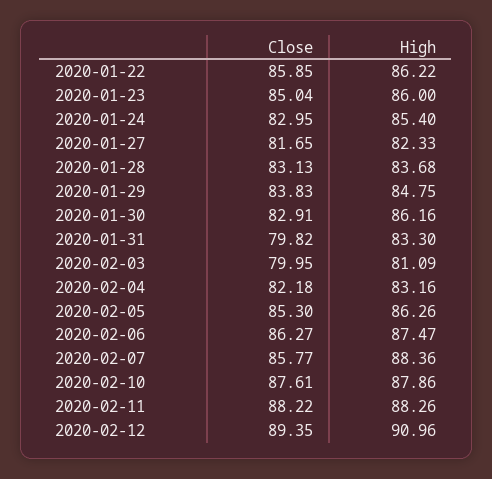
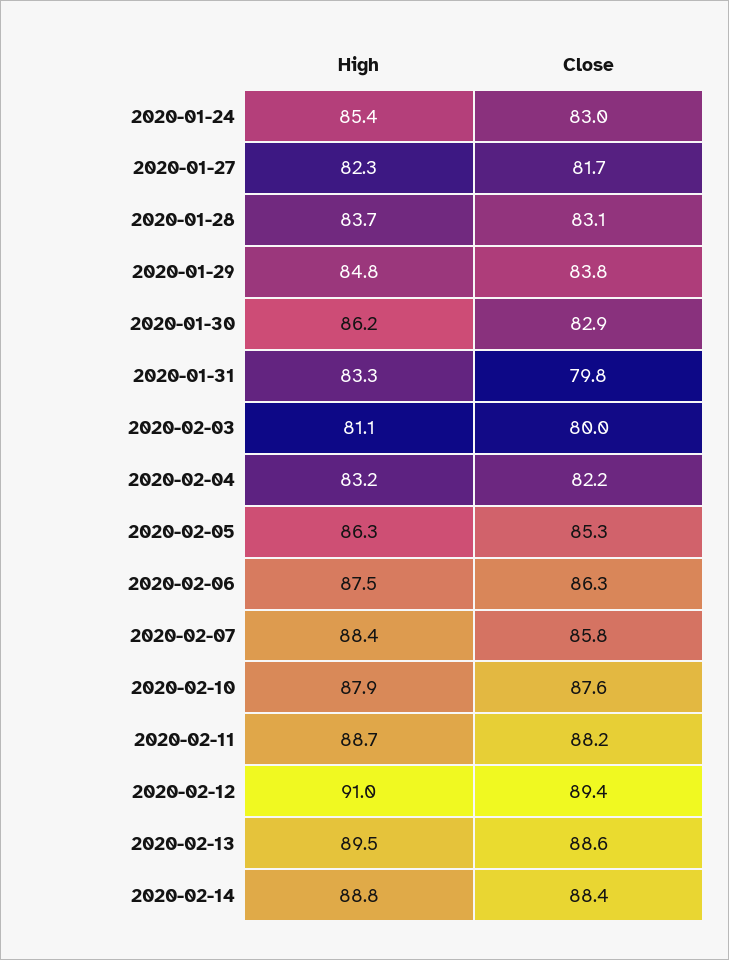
Close, 2020-01-22: 85.85 -> none
High, 2020-01-22: 86.22 -> none
Close, 2020-01-23: 85.04 -> none
High, 2020-01-23: 86 -> none
High, 2020-02-11: 88.26 -> 88.7
High, 2020-02-13: none -> 89.5
Close, 2020-02-13: none -> 88.6
High, 2020-02-14: none -> 88.8
Close, 2020-02-14: none -> 88.4

